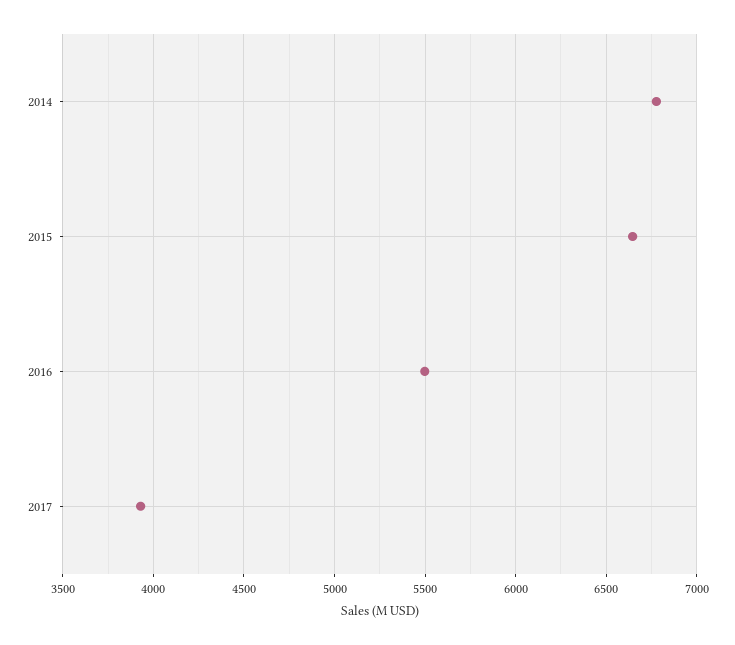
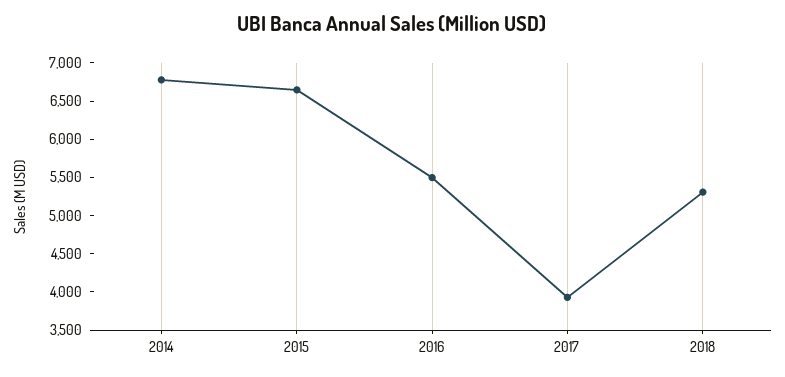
2018: none -> 5250

